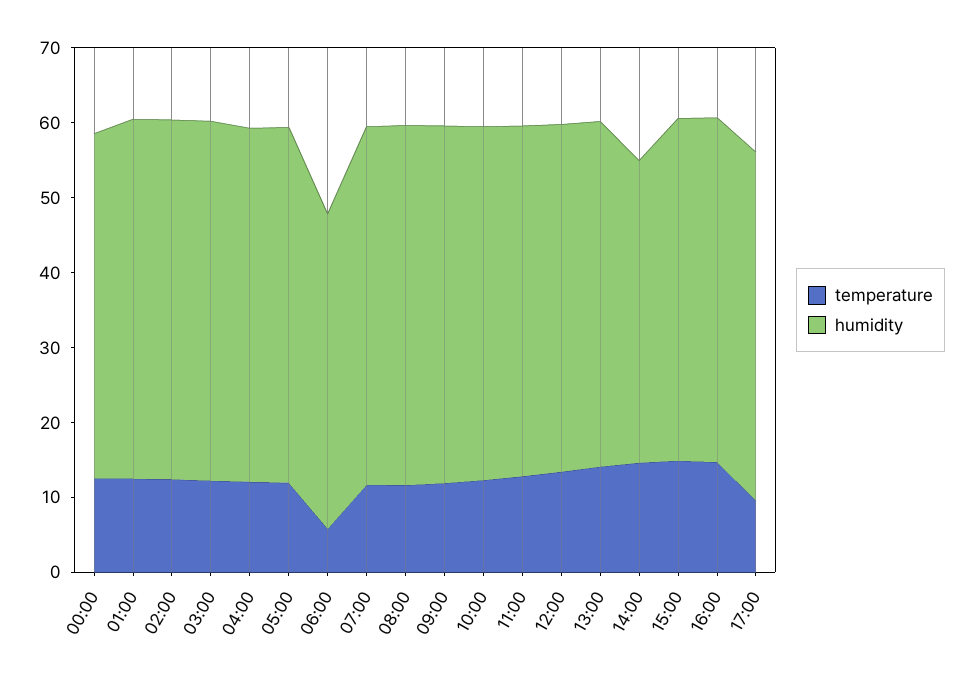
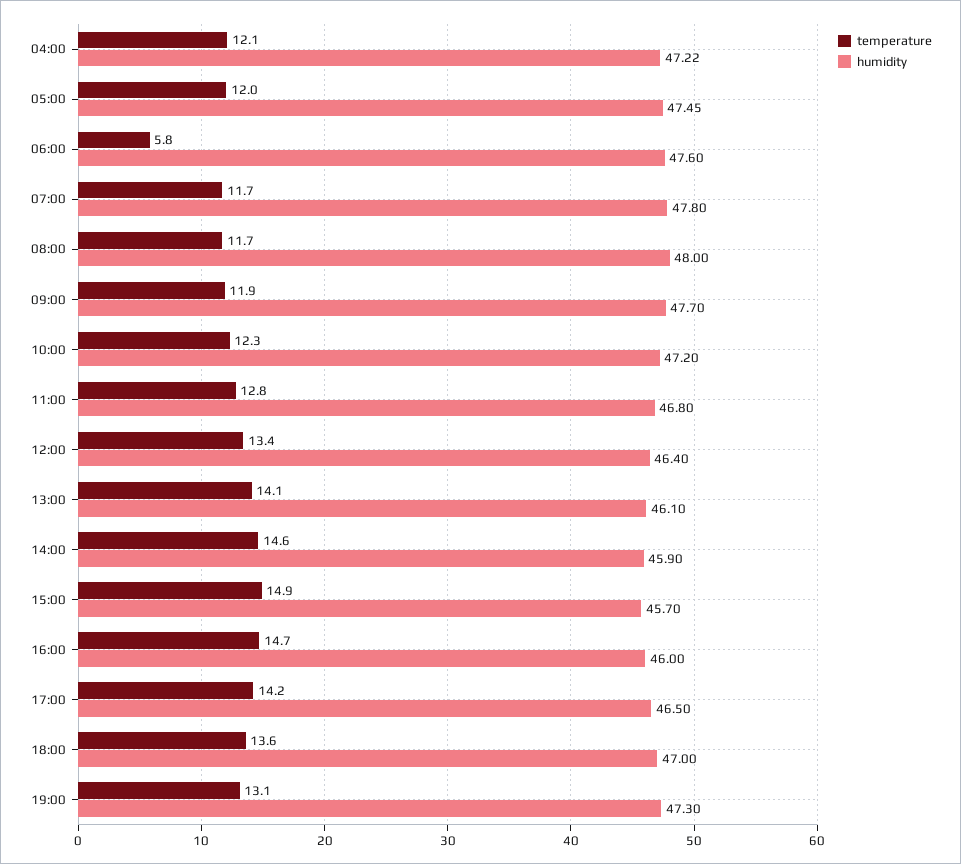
temperature, 00:00: 12 -> none
humidity, 00:00: 46 -> none
temperature, 01:00: 12 -> none
humidity, 01:00: 48 -> none
temperature, 02:00: 12 -> none
humidity, 02:00: 48 -> none
temperature, 03:00: 12 -> none
humidity, 03:00: 48 -> none
humidity, 06:00: 42 -> 47.6
humidity, 14:00: 40 -> 45.9
temperature, 17:00: 10 -> 14.2
temperature, 18:00: none -> 13.6
humidity, 18:00: none -> 47
temperature, 19:00: none -> 13.1
humidity, 19:00: none -> 47.3

